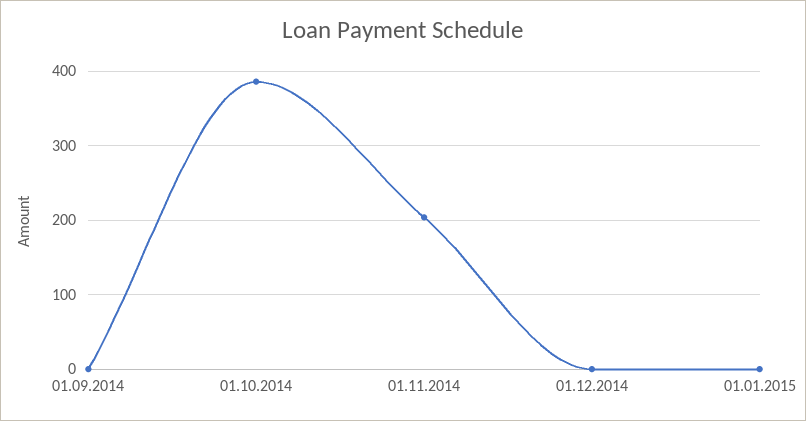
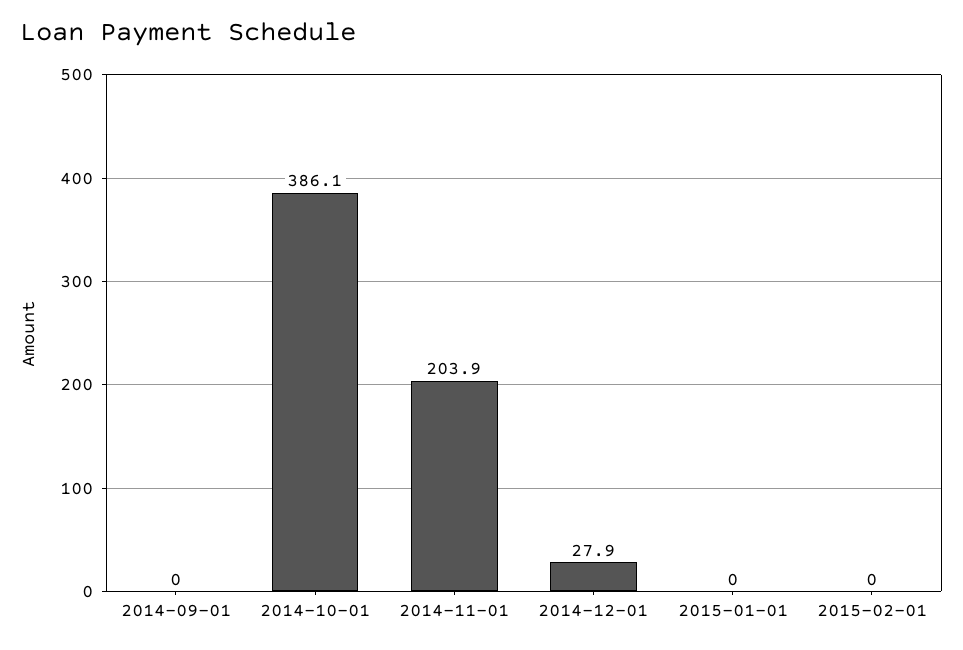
01.12.2014: 0 -> 27.9
2015-02-01: none -> 0

